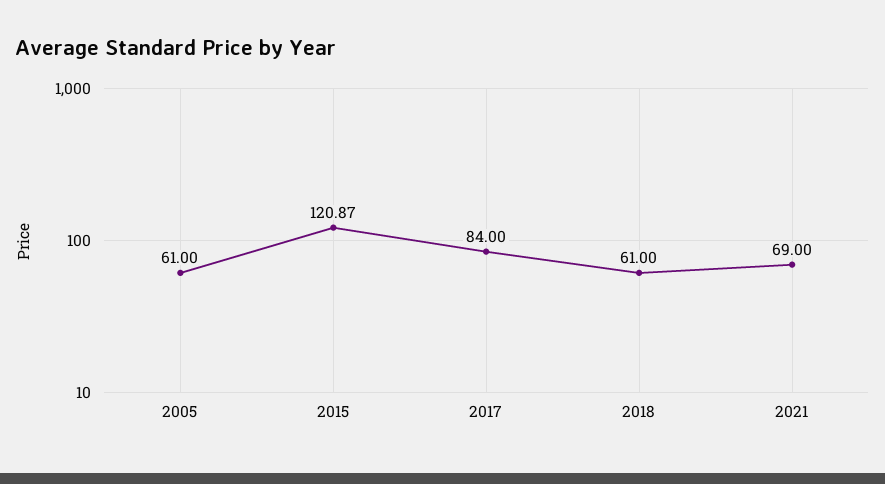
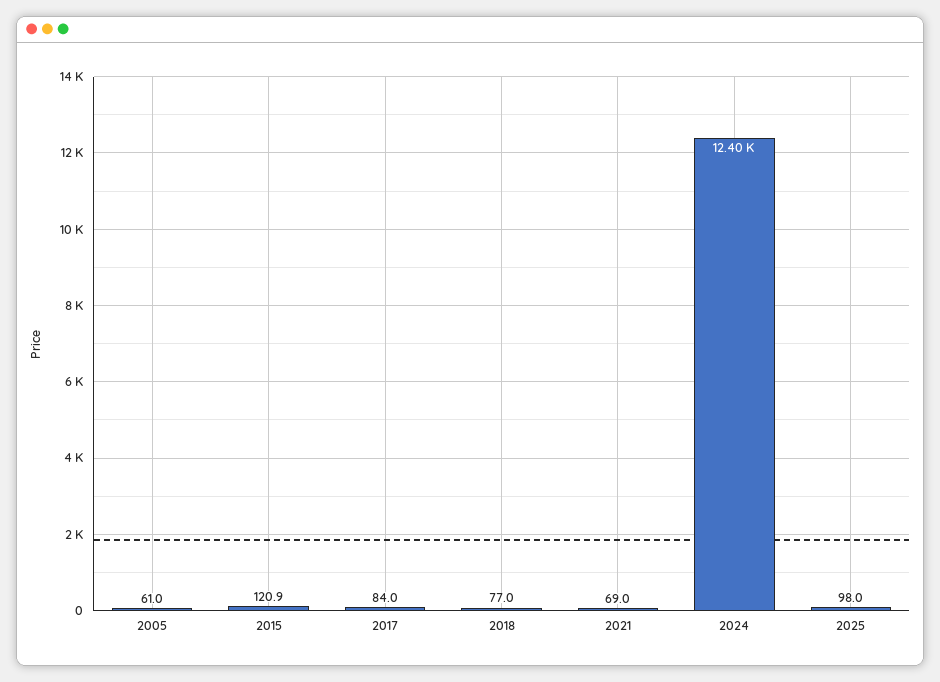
2018: 61 -> 77
2024: none -> 12400
2025: none -> 98

